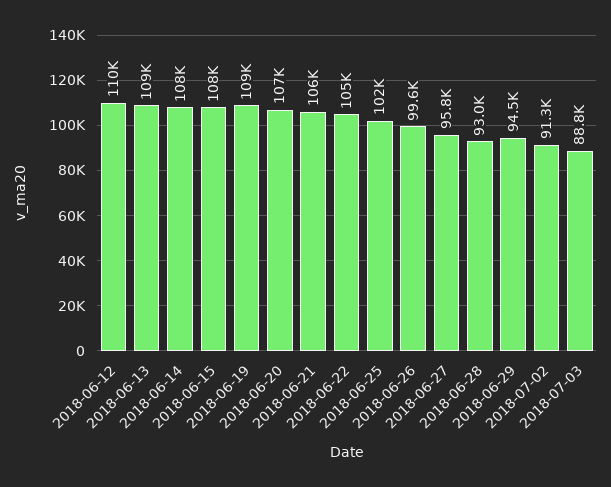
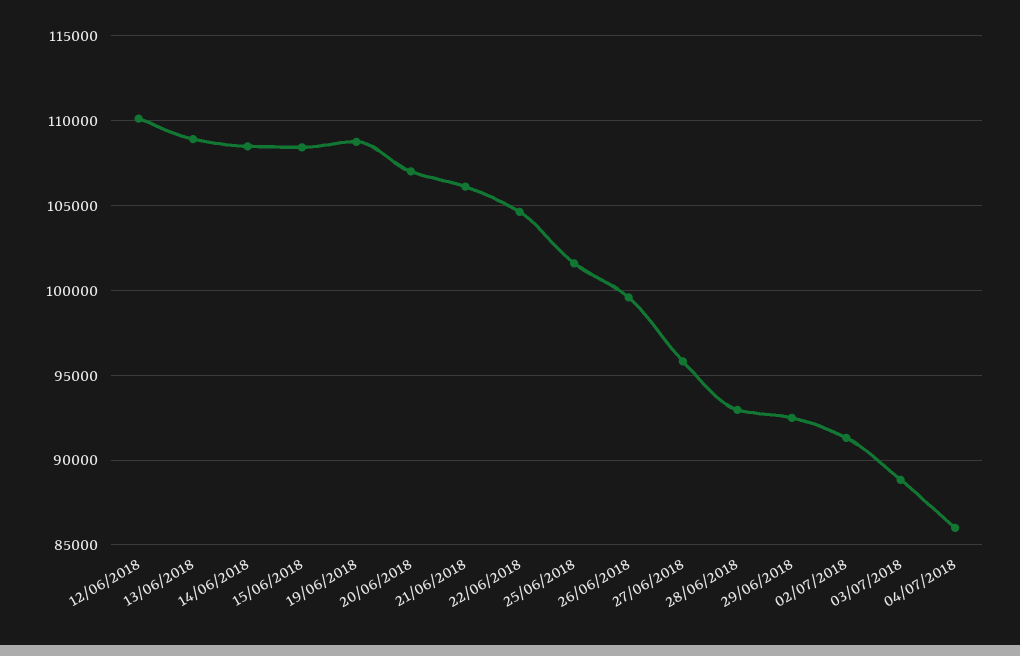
2018-06-29: 94500 -> 92500
04/07/2018: none -> 86000

